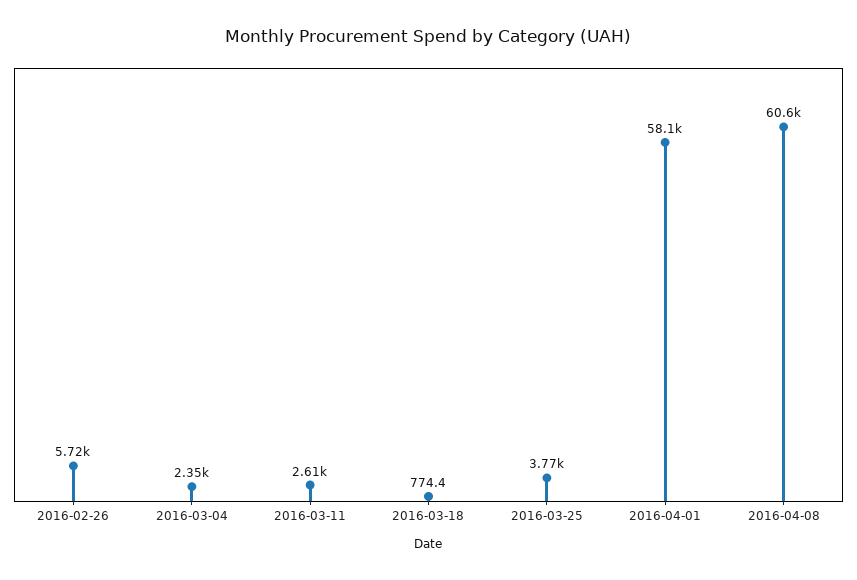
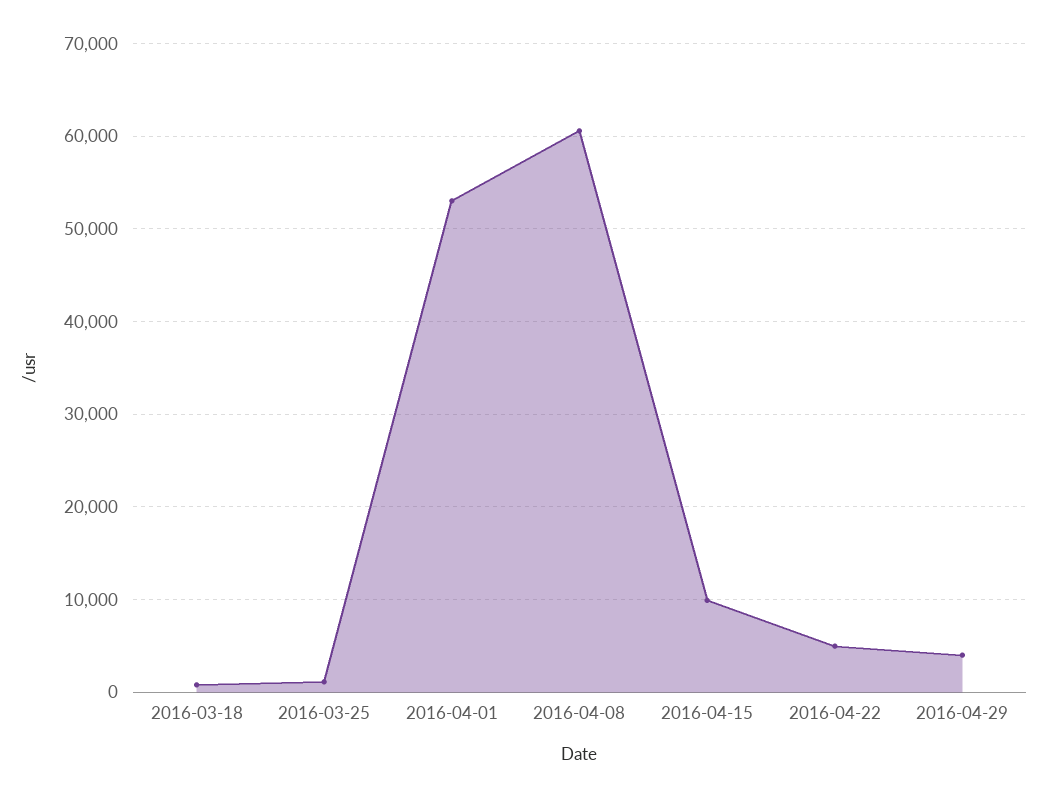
2016-02-26: 5720 -> none
2016-03-04: 2350 -> none
2016-03-11: 2610 -> none
2016-03-25: 3770 -> 1000
2016-04-01: 58100 -> 53000
2016-04-15: none -> 10000
2016-04-22: none -> 5000
2016-04-29: none -> 4000

